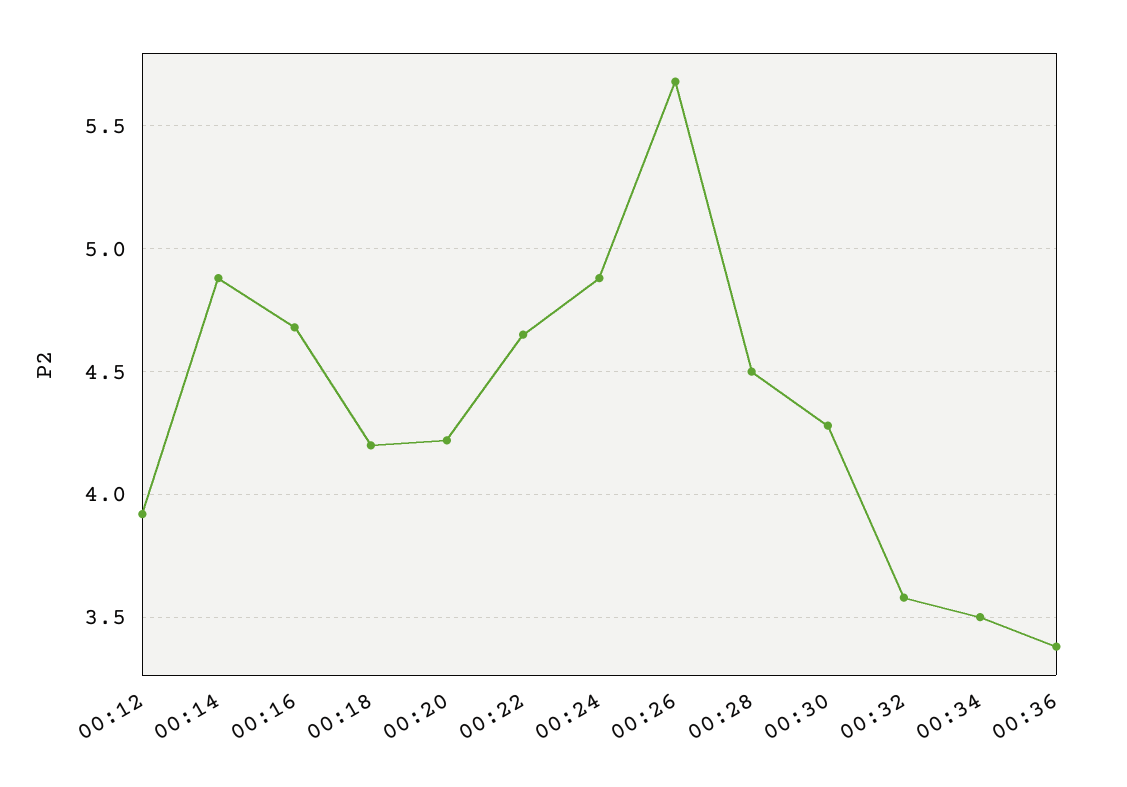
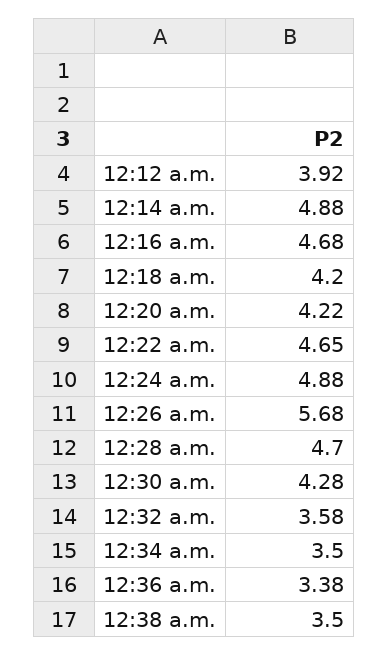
00:28: 4.5 -> 4.7
12:38 a.m.: none -> 3.5

